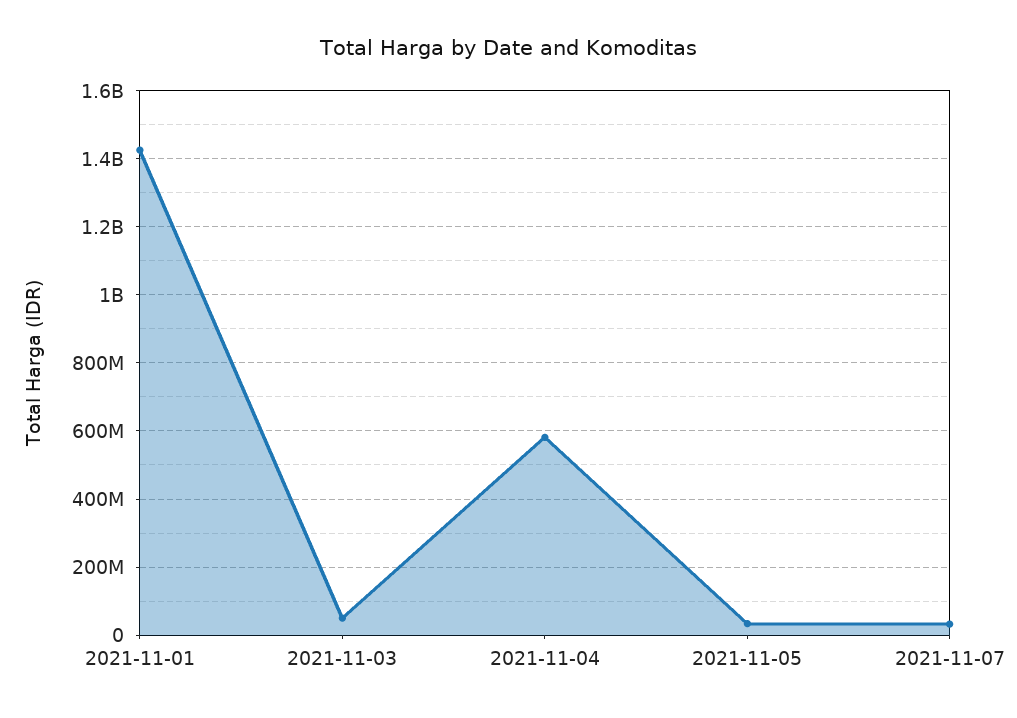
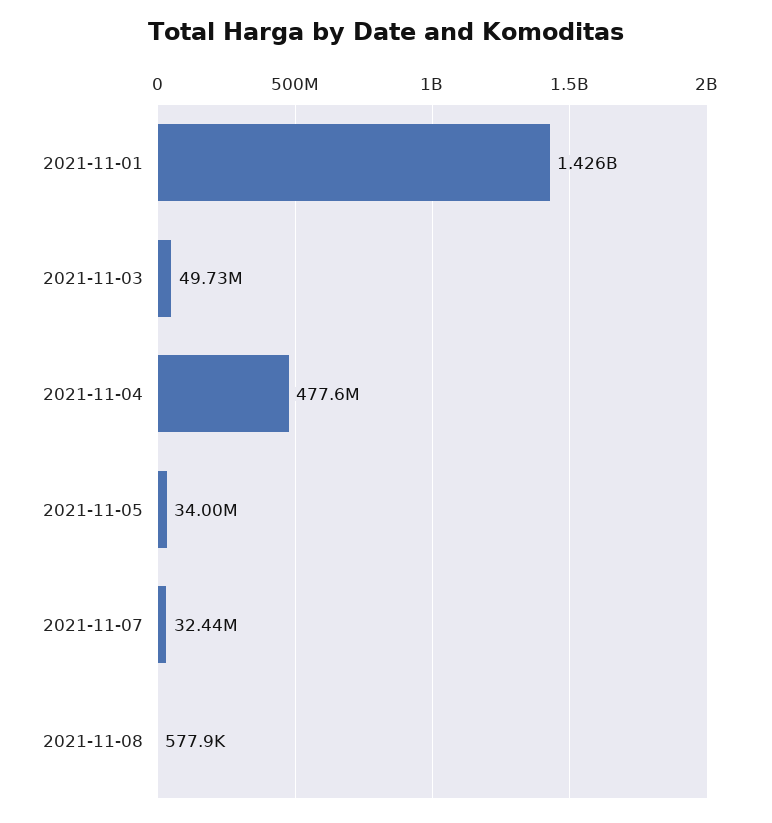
2021-11-04: 580000000 -> 477600000
2021-11-08: none -> 577900

